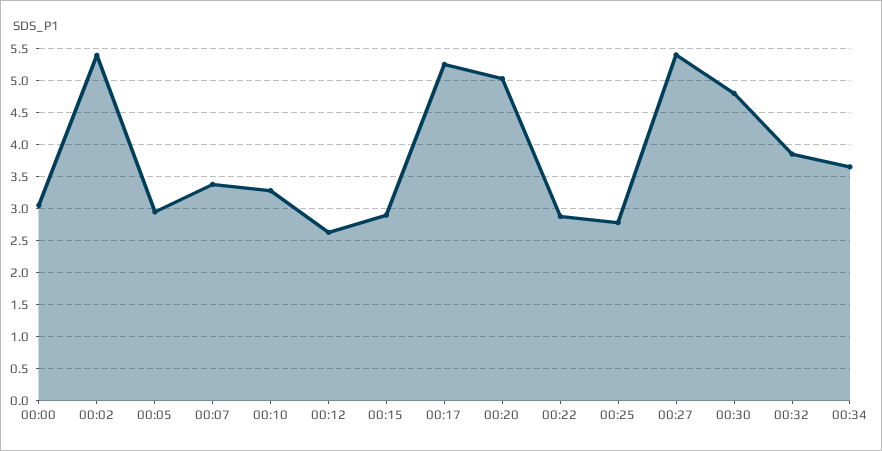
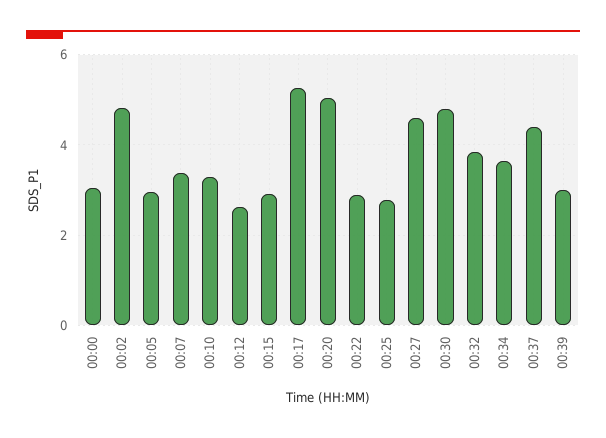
00:02: 5.4 -> 4.8
00:27: 5.4 -> 4.6
00:37: none -> 4.4
00:39: none -> 3

